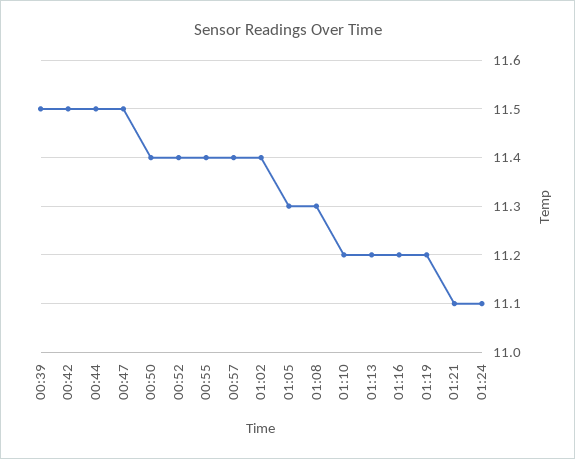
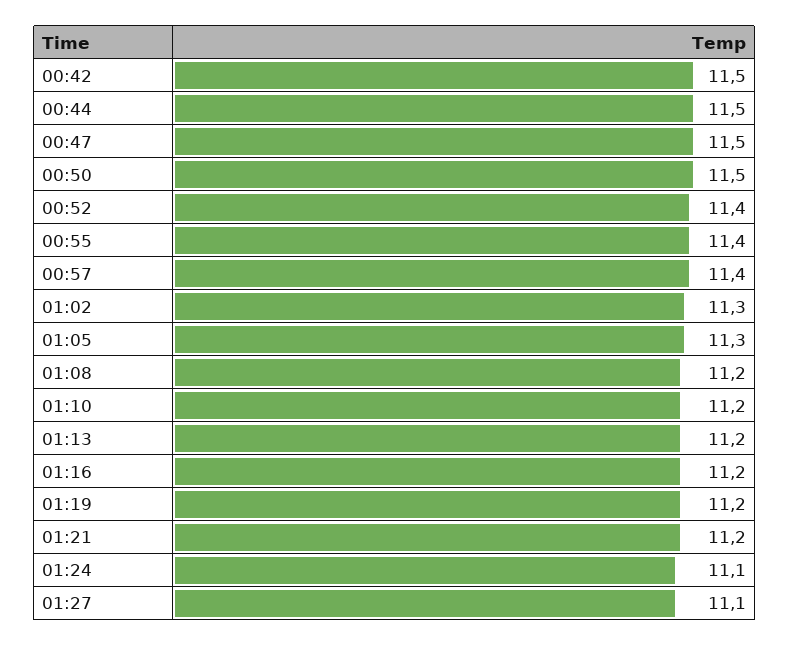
00:39: 11.5 -> none
00:50: 11.4 -> 11.5
01:02: 11.4 -> 11.3
01:08: 11.3 -> 11.2
01:21: 11.1 -> 11.2
01:27: none -> 11.1

